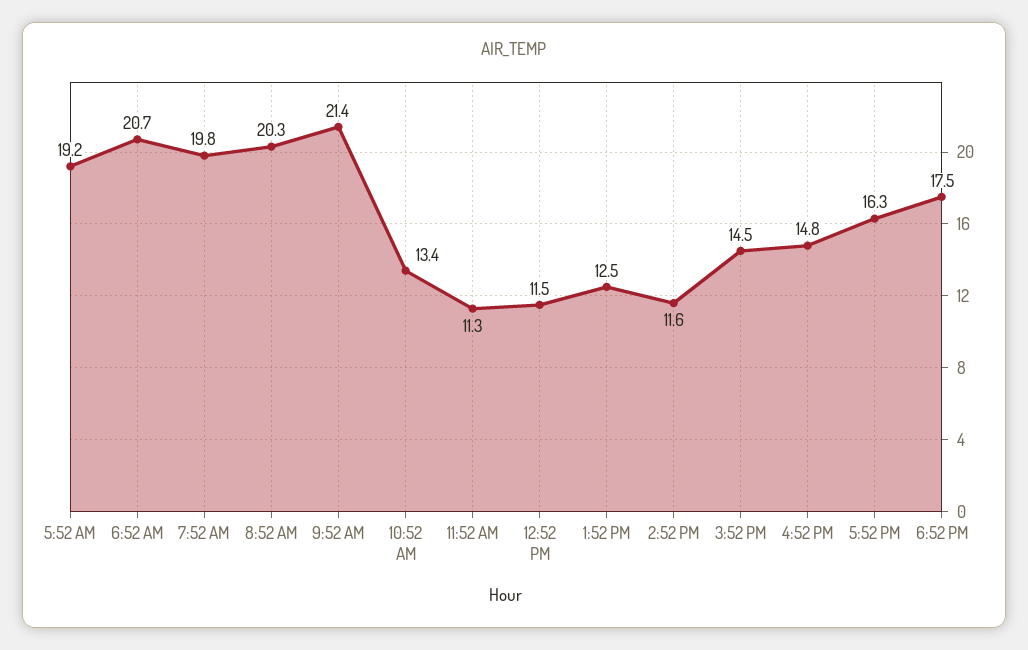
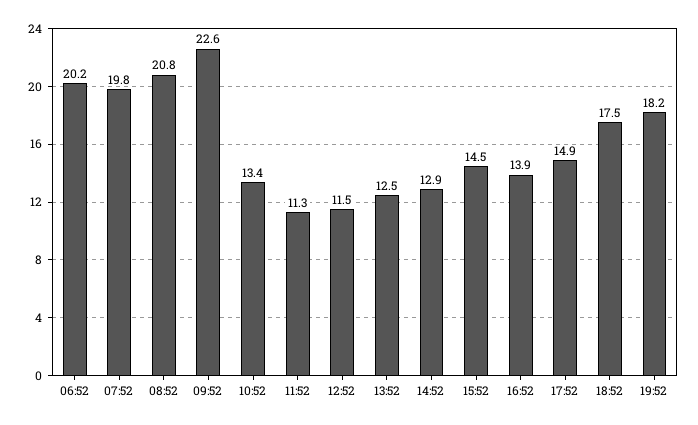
5:52 AM: 19.2 -> none
6:52 AM: 20.7 -> 20.2
8:52 AM: 20.3 -> 20.8
9:52 AM: 21.4 -> 22.6
2:52 PM: 11.6 -> 12.9
4:52 PM: 14.8 -> 13.9
5:52 PM: 16.3 -> 14.9
19:52: none -> 18.2

